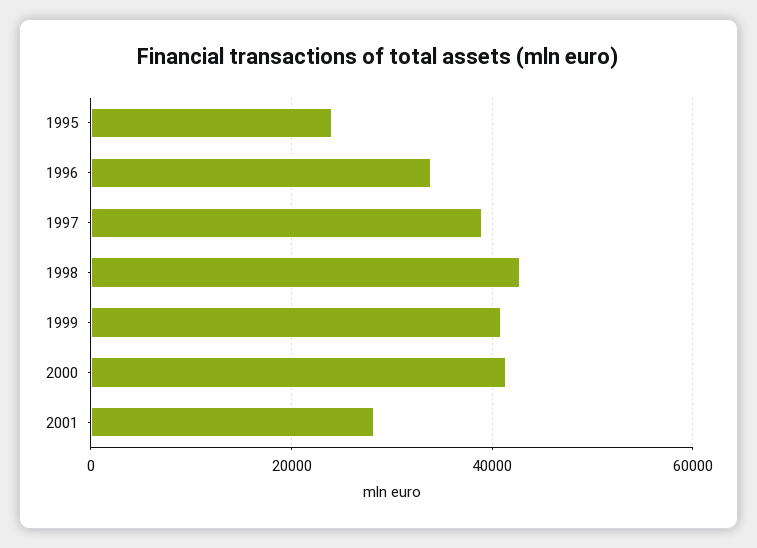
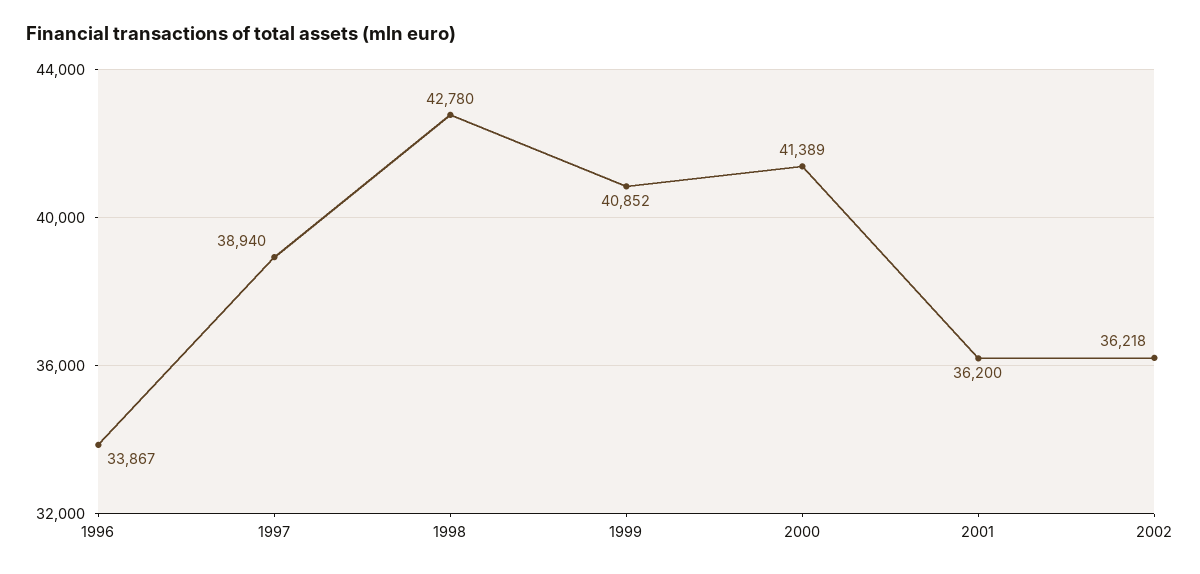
1995: 24000 -> none
2001: 28000 -> 36200
2002: none -> 36218

